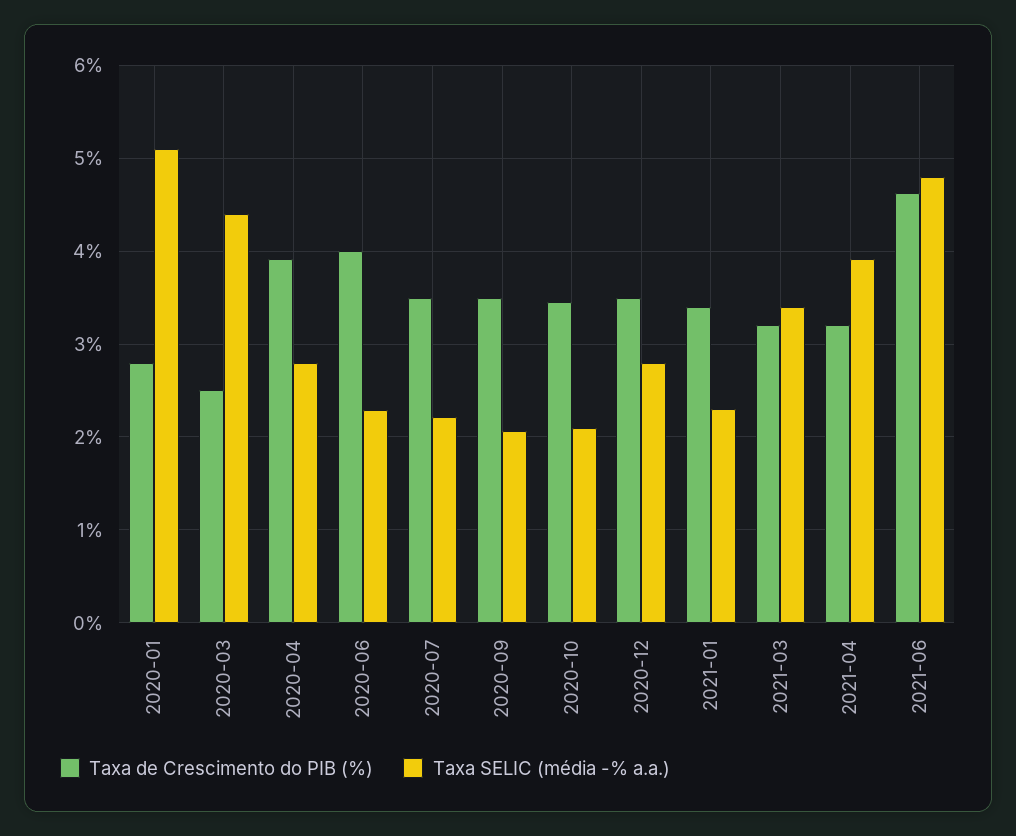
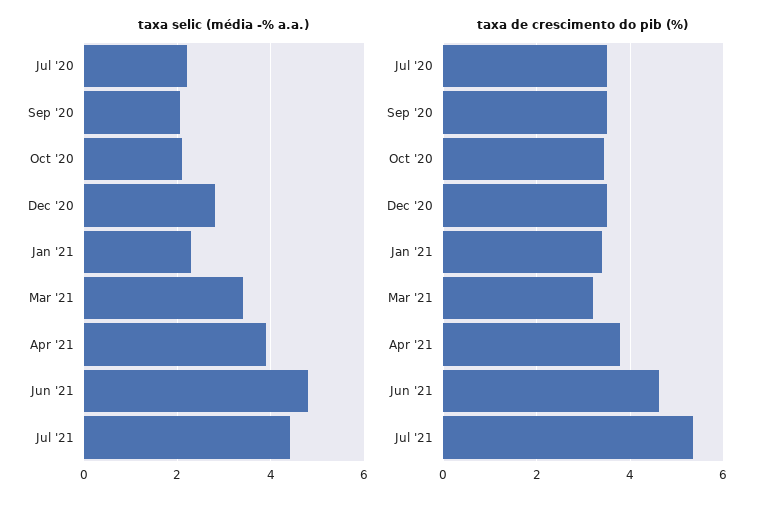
Taxa de Crescimento do PIB (%), 2020-01: 2.8 -> none
Taxa SELIC (média -% a.a.), 2020-01: 5.1 -> none
Taxa de Crescimento do PIB (%), 2020-03: 2.5 -> none
Taxa SELIC (média -% a.a.), 2020-03: 4.4 -> none
Taxa de Crescimento do PIB (%), 2020-04: 3.9 -> none
Taxa SELIC (média -% a.a.), 2020-04: 2.8 -> none
Taxa de Crescimento do PIB (%), 2020-06: 4 -> none
Taxa SELIC (média -% a.a.), 2020-06: 2.3 -> none
Taxa de Crescimento do PIB (%), 2021-04: 3.2 -> 3.8
Taxa SELIC (média -% a.a.), Jul '21: none -> 4.4
Taxa de Crescimento do PIB (%), Jul '21: none -> 5.4

